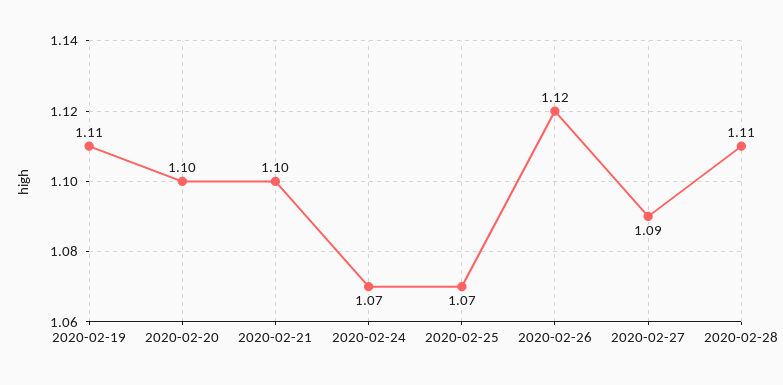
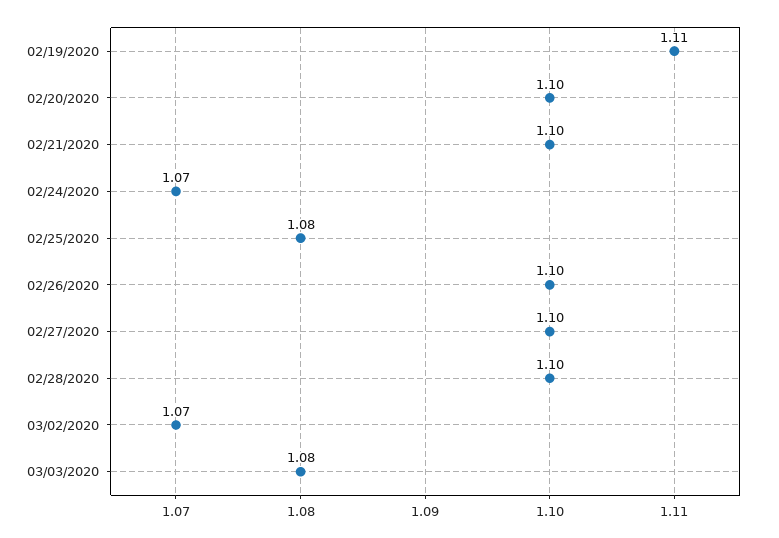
2020-02-25: 1.07 -> 1.08
2020-02-26: 1.12 -> 1.1
2020-02-27: 1.09 -> 1.1
2020-02-28: 1.11 -> 1.1
03/02/2020: none -> 1.07
03/03/2020: none -> 1.08

